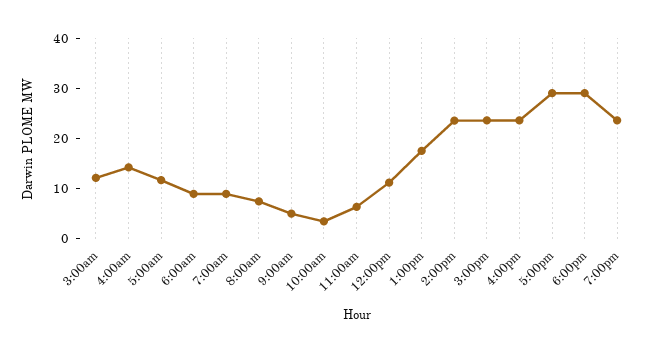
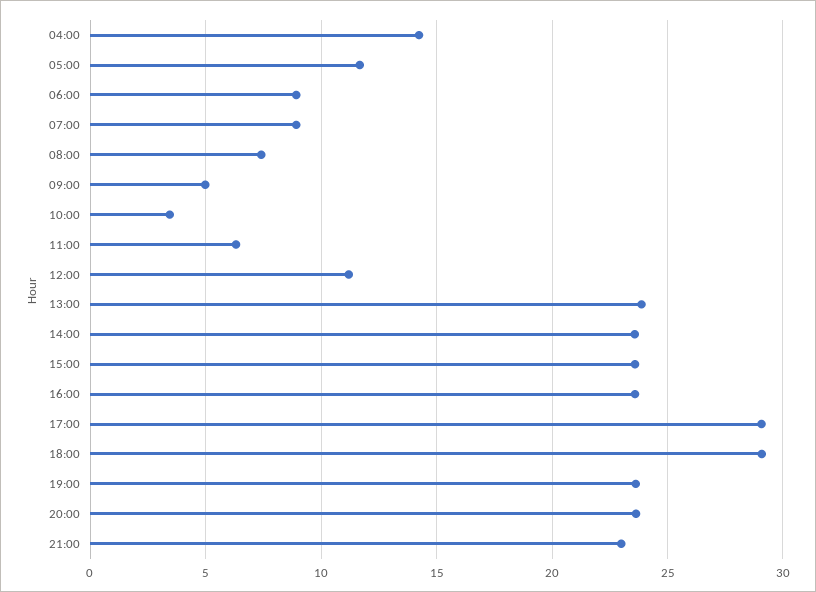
3:00am: 12 -> none
1:00pm: 18 -> 24
20:00: none -> 23.5
21:00: none -> 23

